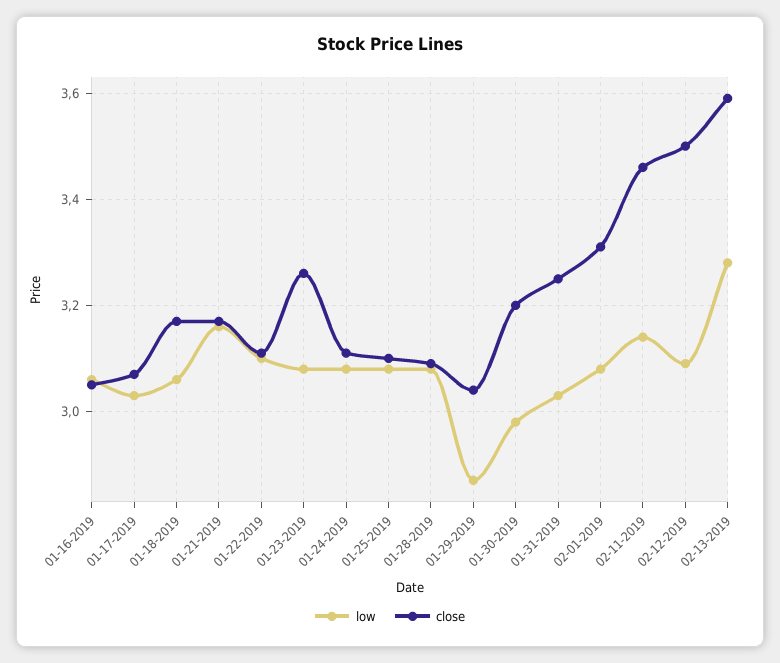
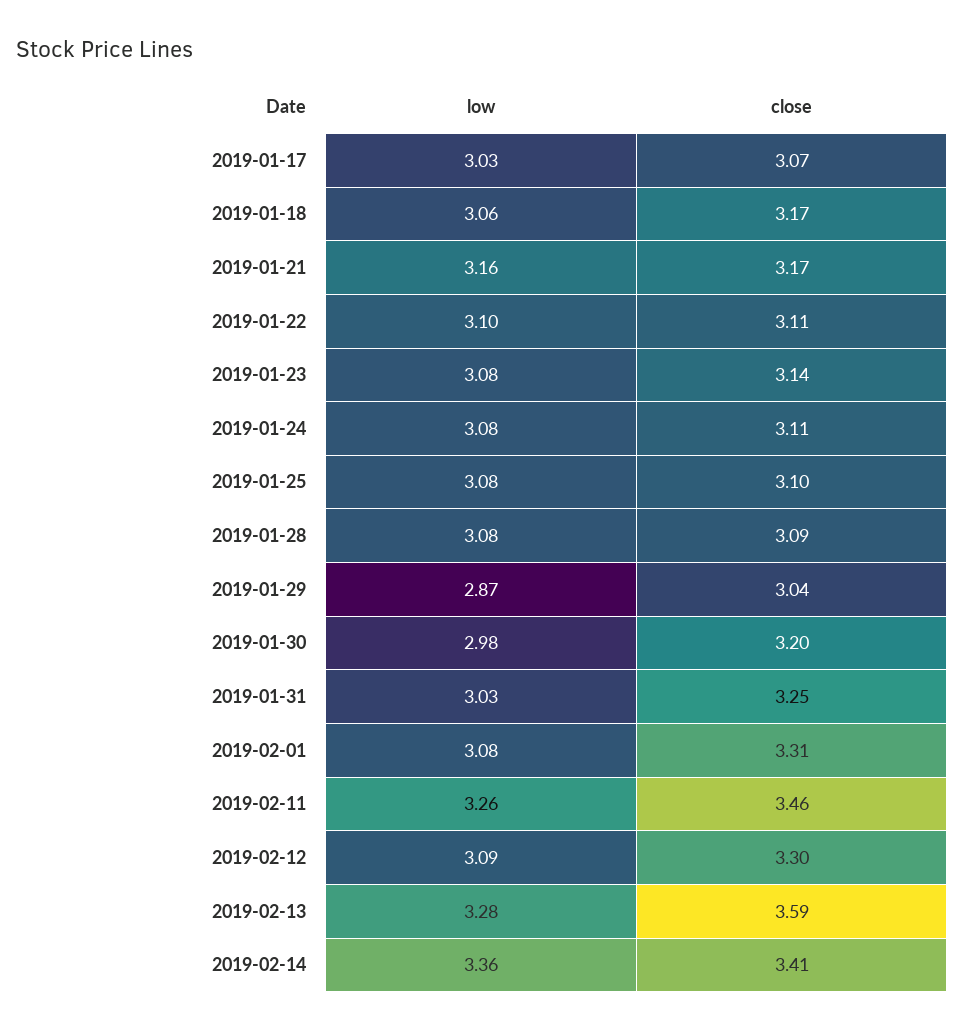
low, 01-16-2019: 3.05 -> none
close, 01-16-2019: 3.05 -> none
close, 01-23-2019: 3.25 -> 3.14
low, 02-11-2019: 3.15 -> 3.26
close, 02-12-2019: 3.5 -> 3.3
low, 2019-02-14: none -> 3.36
close, 2019-02-14: none -> 3.41

